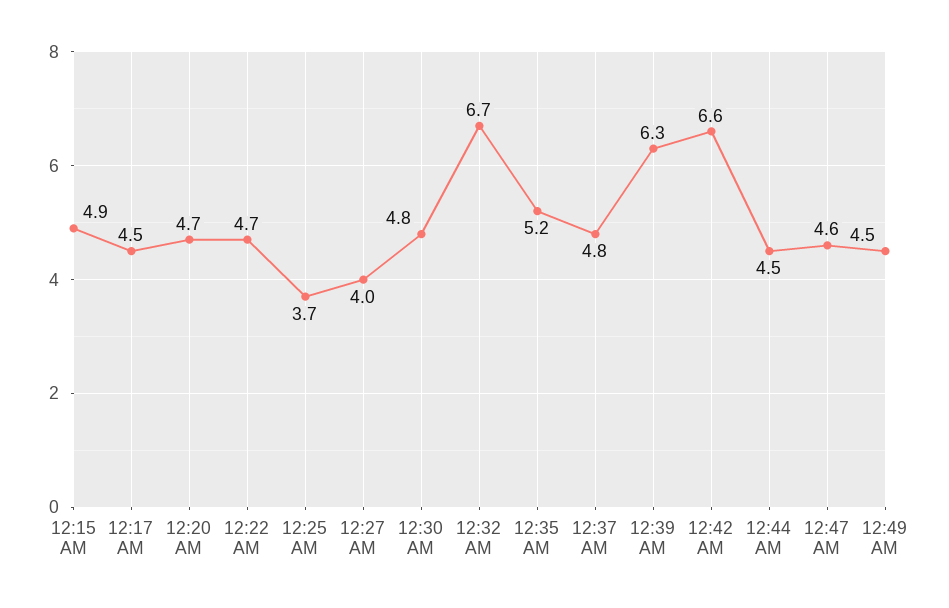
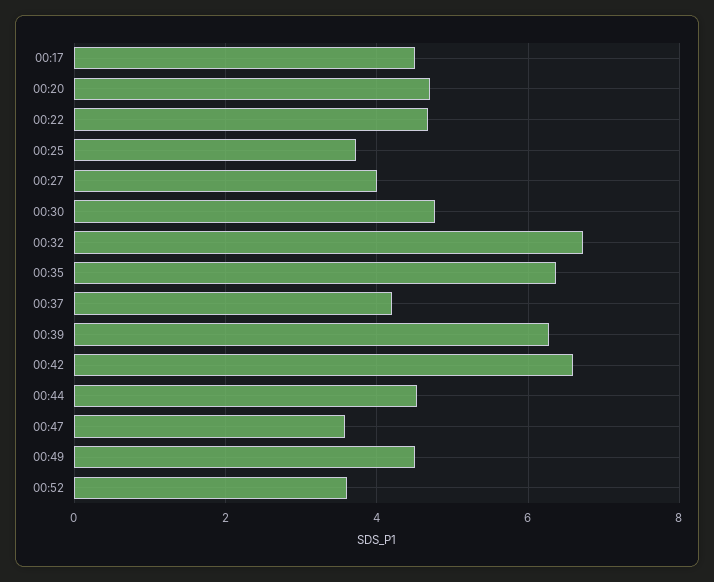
12:15 AM: 4.9 -> none
12:35 AM: 5.2 -> 6.4
12:37 AM: 4.8 -> 4.2
12:47 AM: 4.6 -> 3.6
00:52: none -> 3.6

